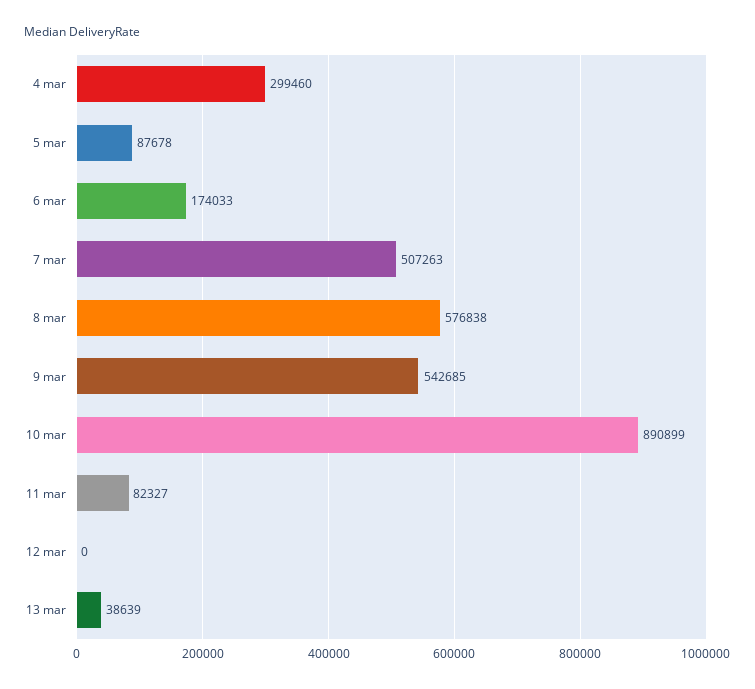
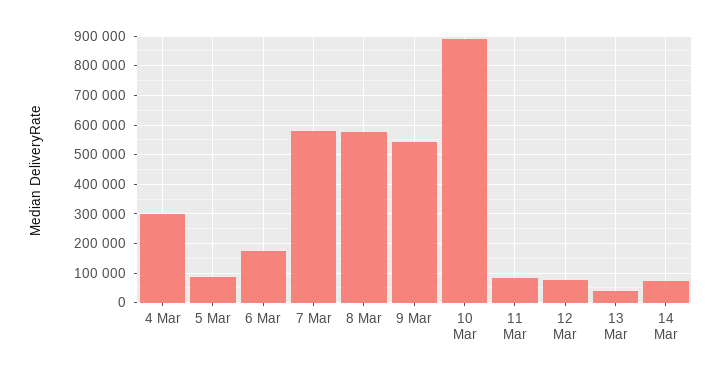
7 mar: 507263 -> 575000
12 mar: 0 -> 75000
14 Mar: none -> 75000

